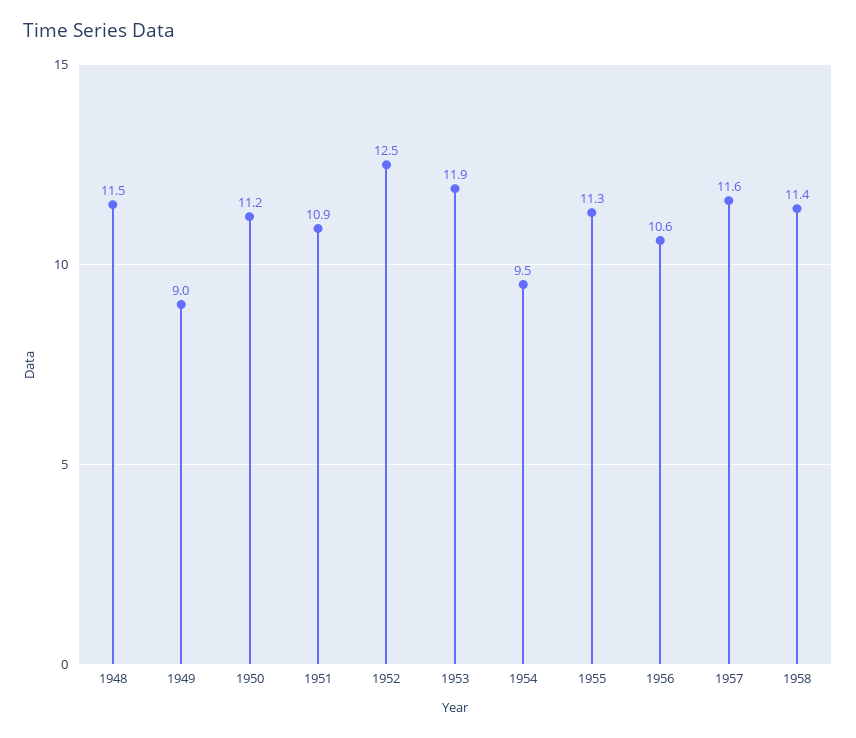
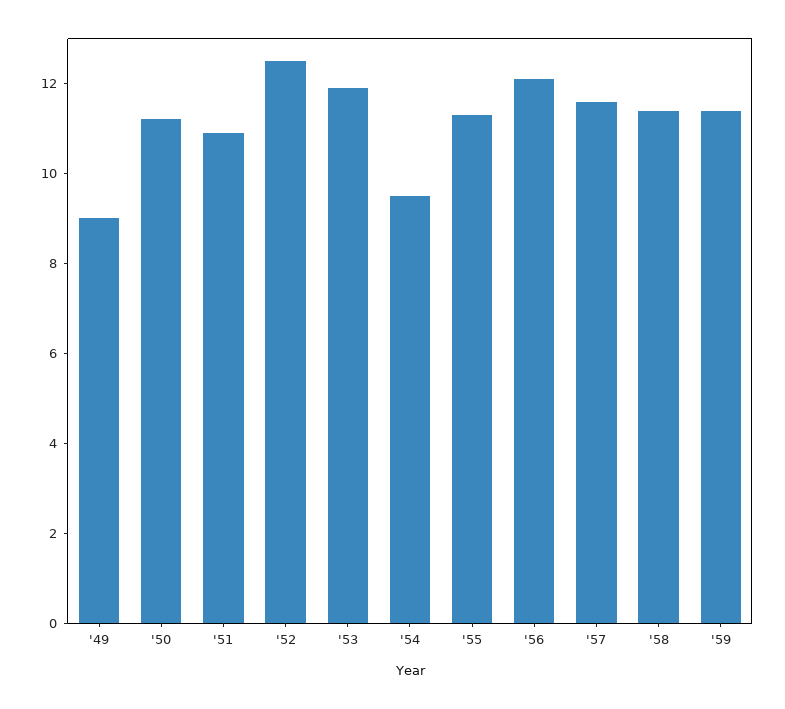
1948: 11.5 -> none
1956: 10.6 -> 12
'59: none -> 11.5

